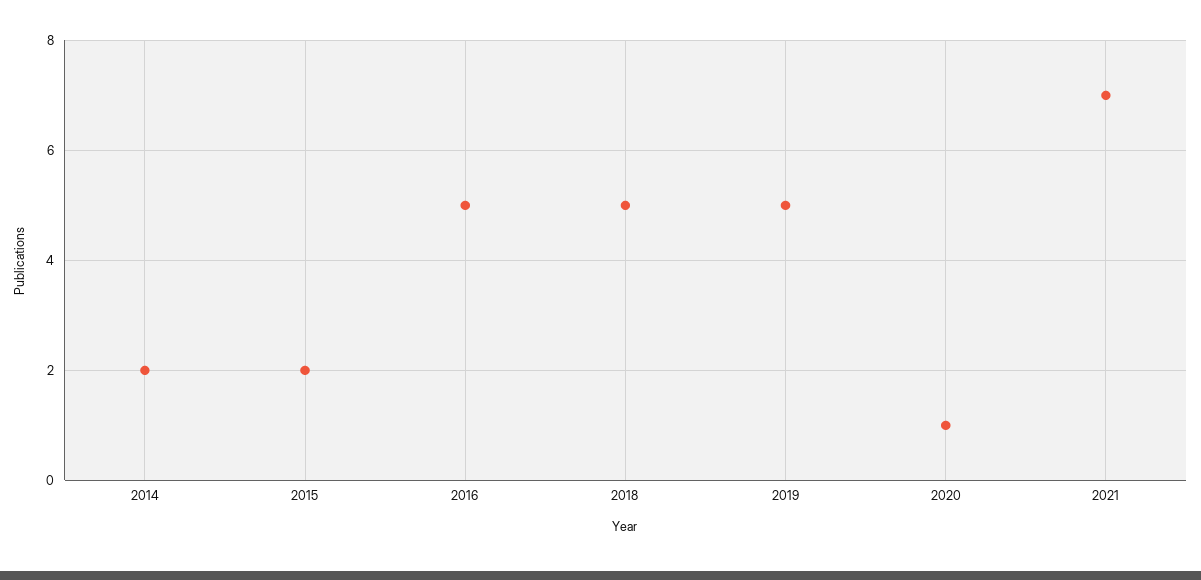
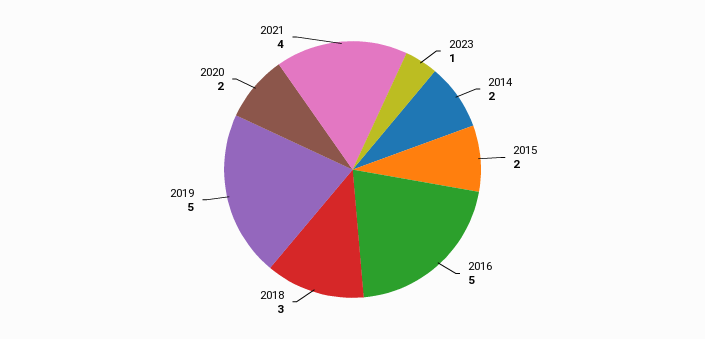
2018: 5 -> 3
2020: 1 -> 2
2021: 7 -> 4
2023: none -> 1

